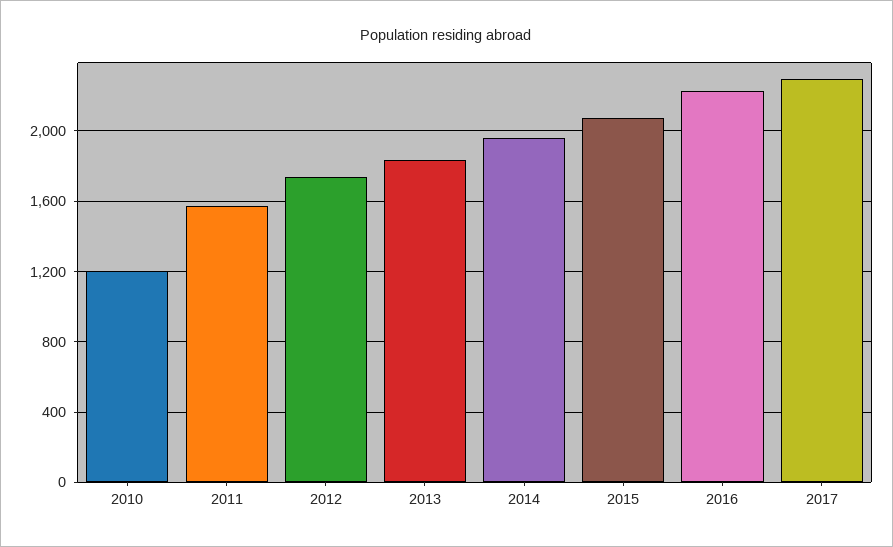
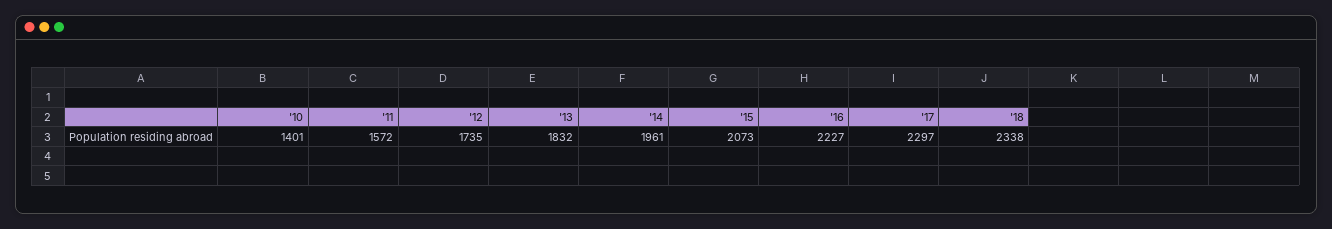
2010: 1200 -> 1401
'18: none -> 2338

